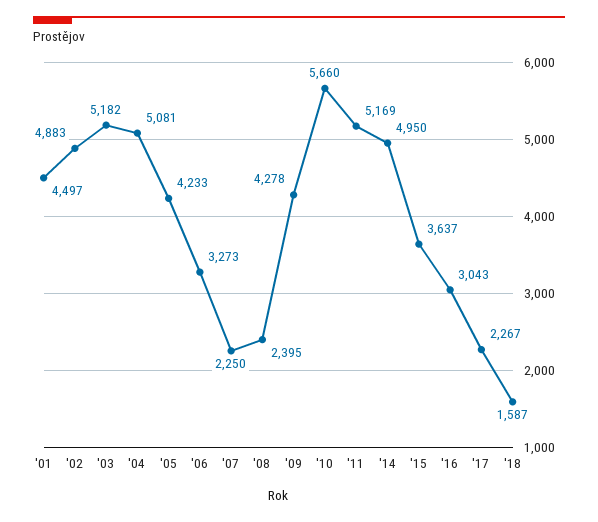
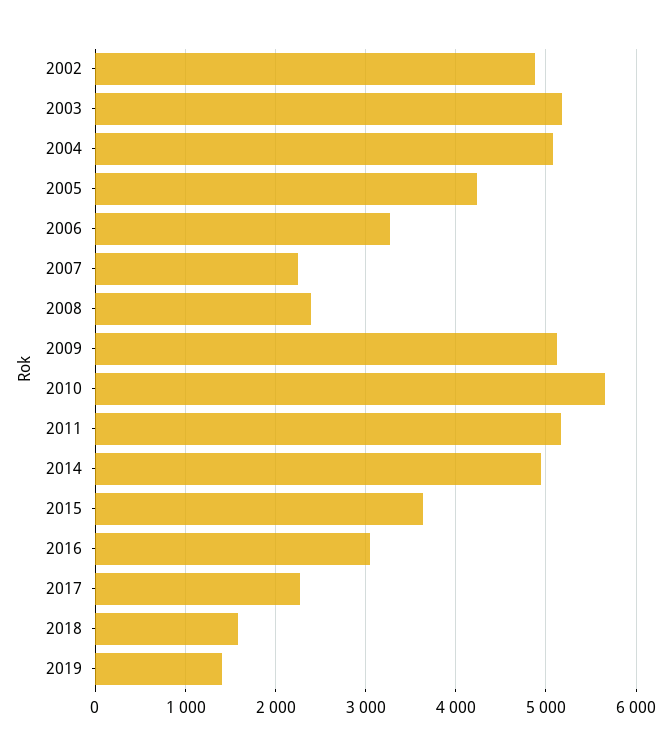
'01: 4497 -> none
'09: 4278 -> 5100
2019: none -> 1400

